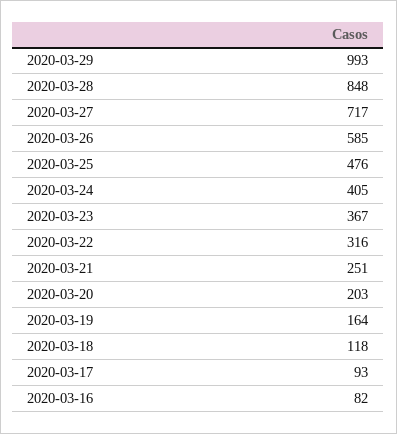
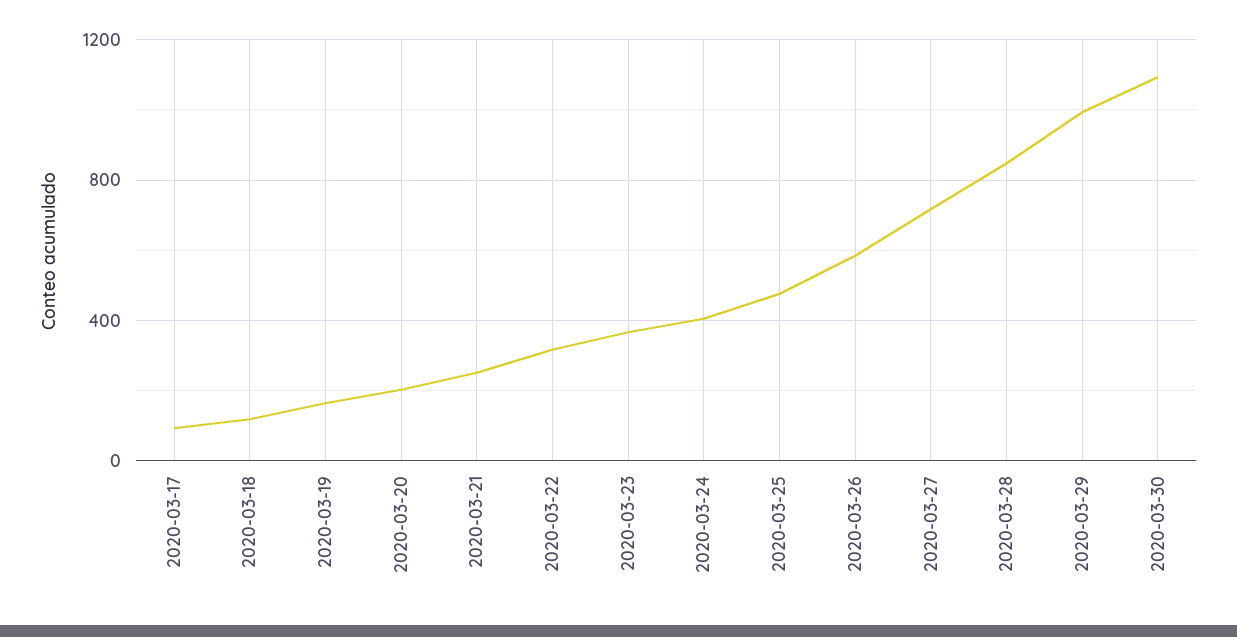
2020-03-16: 82 -> none
2020-03-30: none -> 1100

